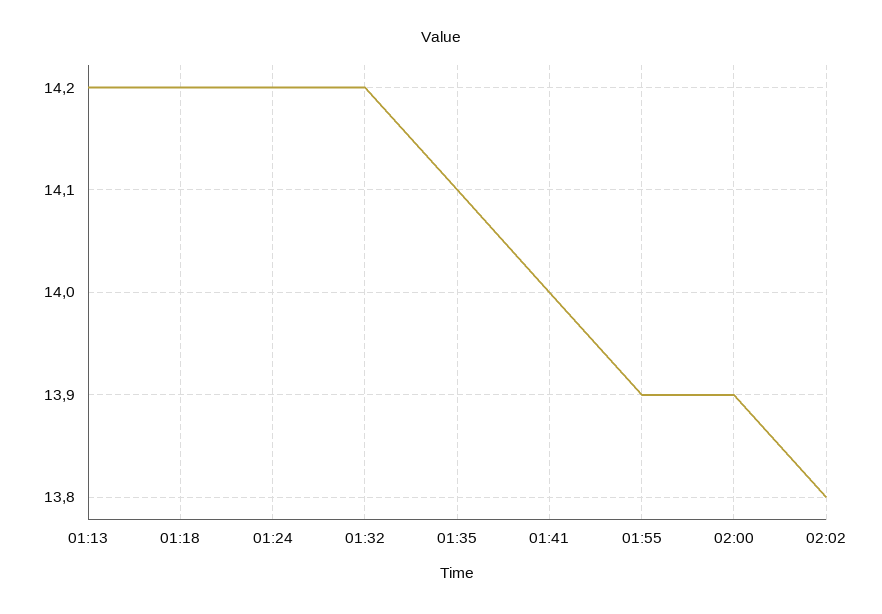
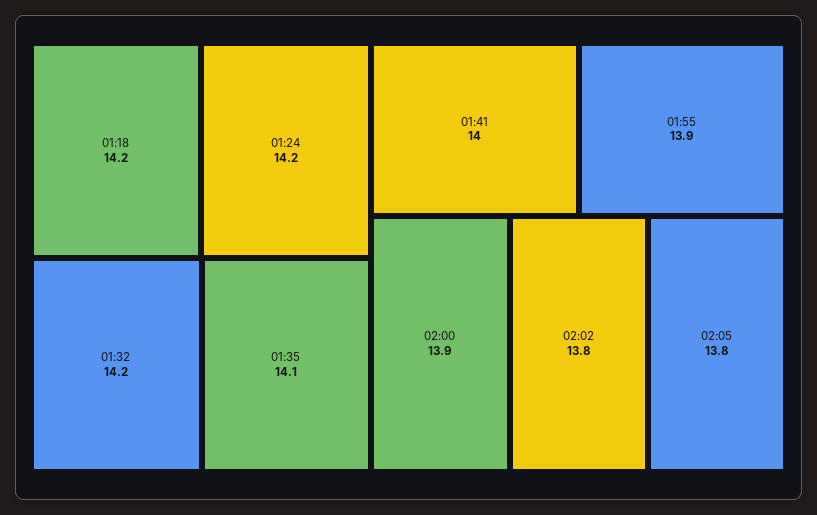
01:13: 14.2 -> none
02:05: none -> 13.8

